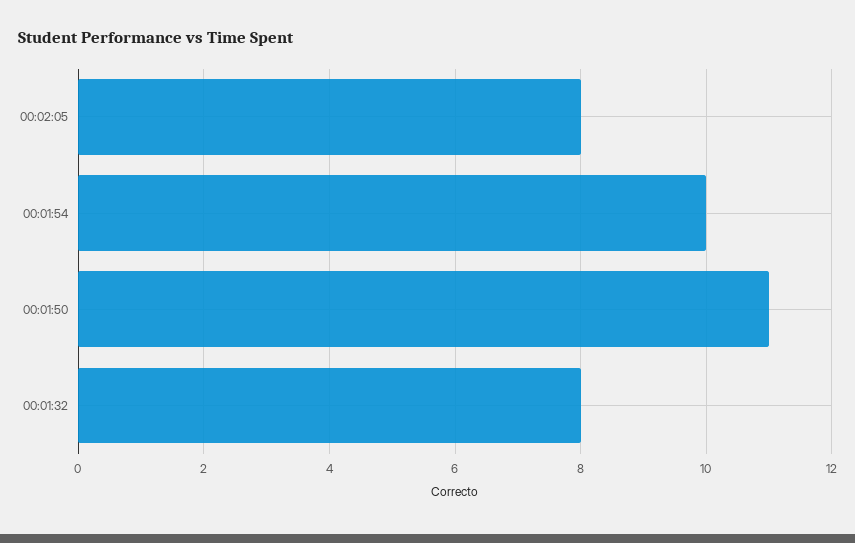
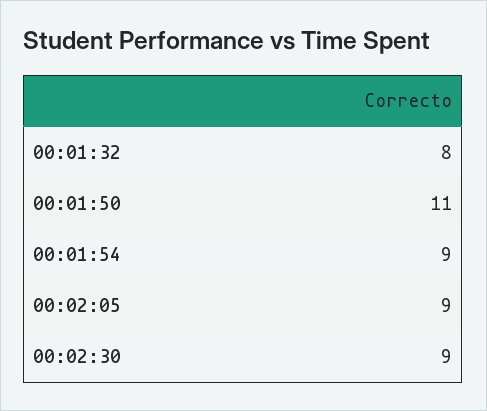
00:02:05: 8 -> 9
00:01:54: 10 -> 9
00:02:30: none -> 9

